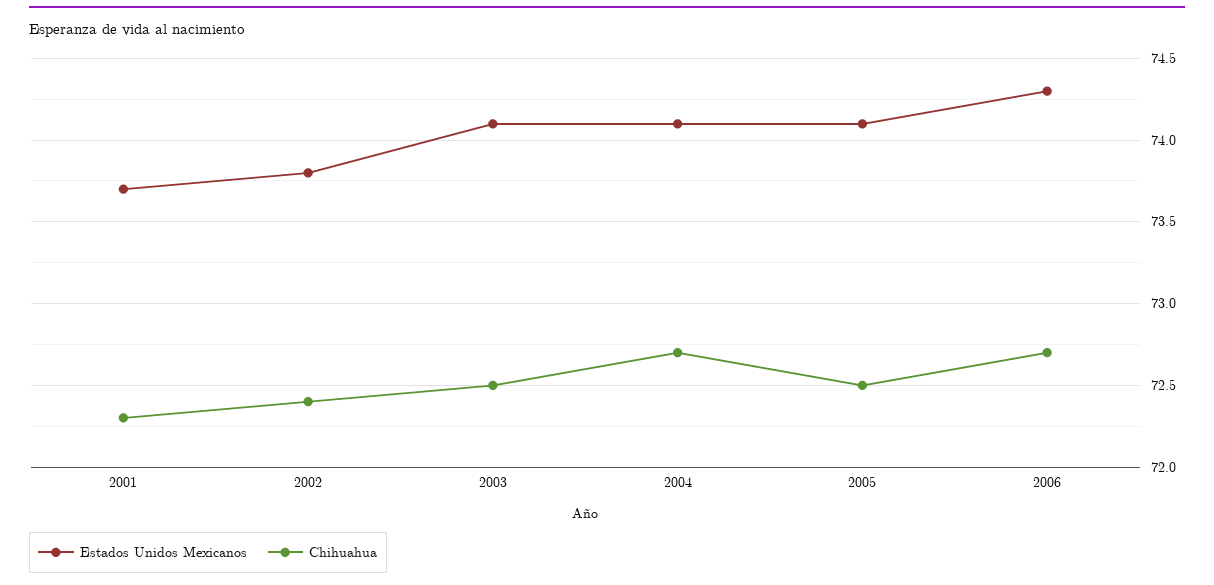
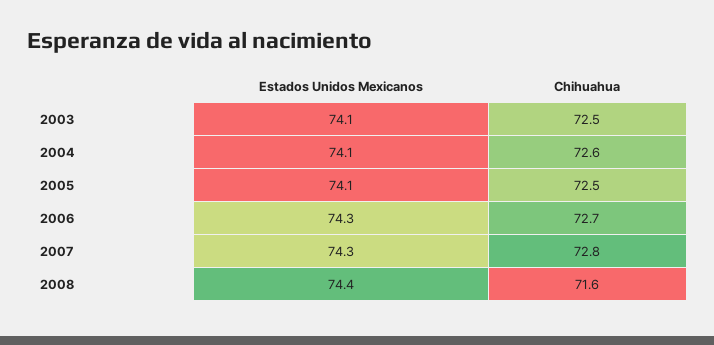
Estados Unidos Mexicanos, 2001: 73.7 -> none
Chihuahua, 2001: 72.3 -> none
Estados Unidos Mexicanos, 2002: 73.8 -> none
Chihuahua, 2002: 72.4 -> none
Chihuahua, 2004: 72.7 -> 72.6
Estados Unidos Mexicanos, 2007: none -> 74.3
Chihuahua, 2007: none -> 72.8
Estados Unidos Mexicanos, 2008: none -> 74.4
Chihuahua, 2008: none -> 71.6

